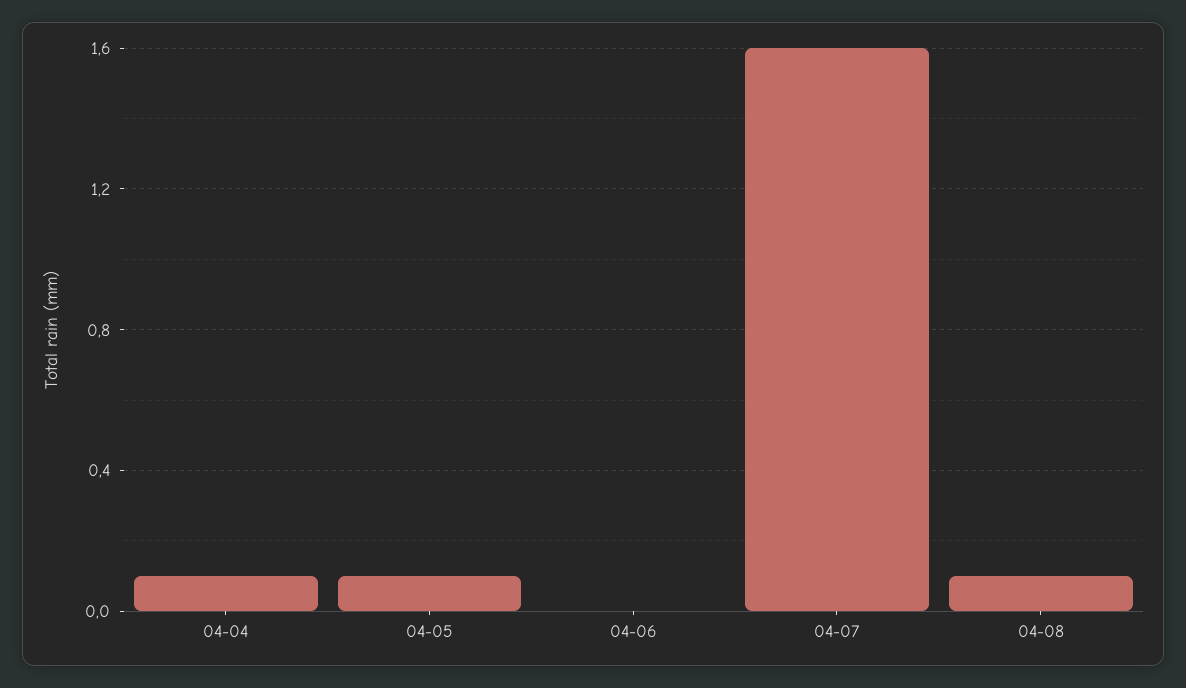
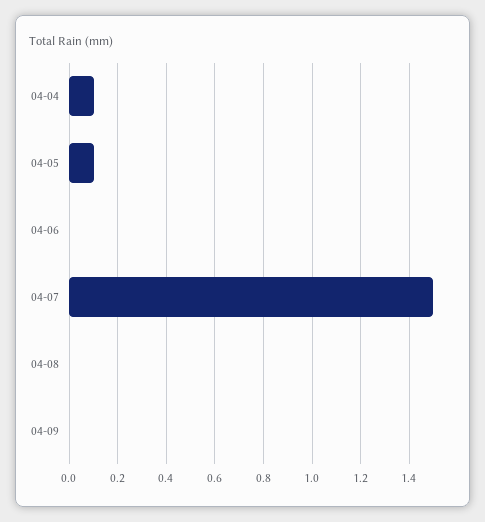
04-07: 1.6 -> 1.5
04-08: 0.1 -> 0
04-09: none -> 0

